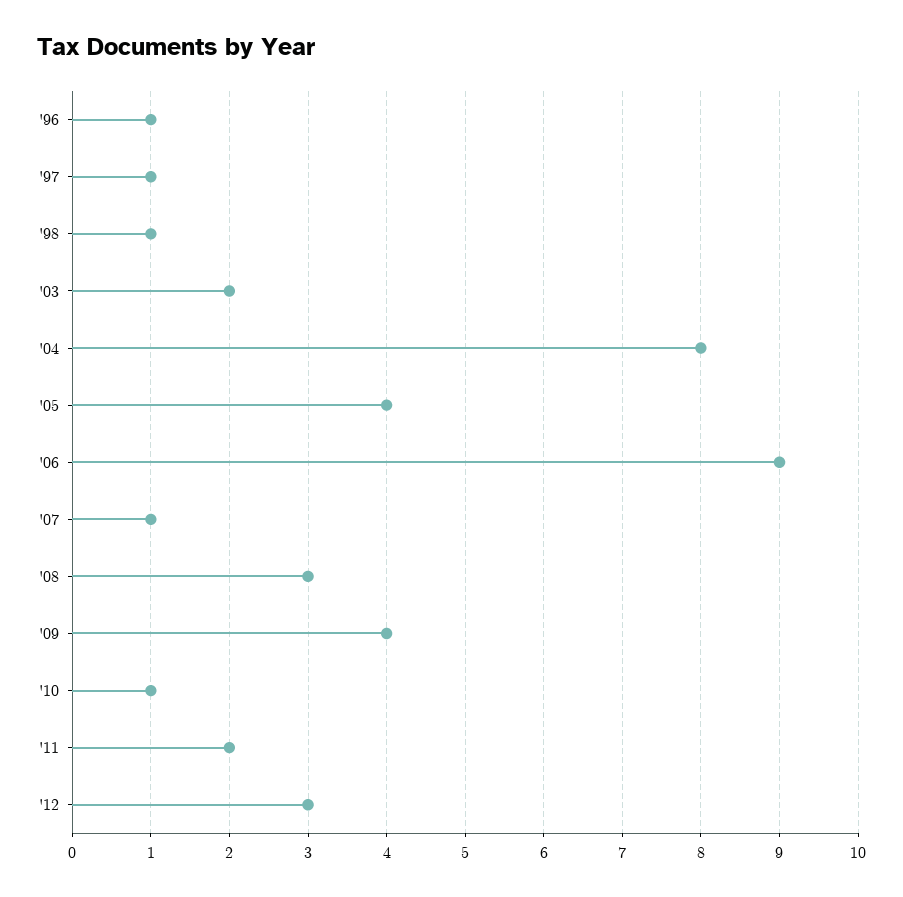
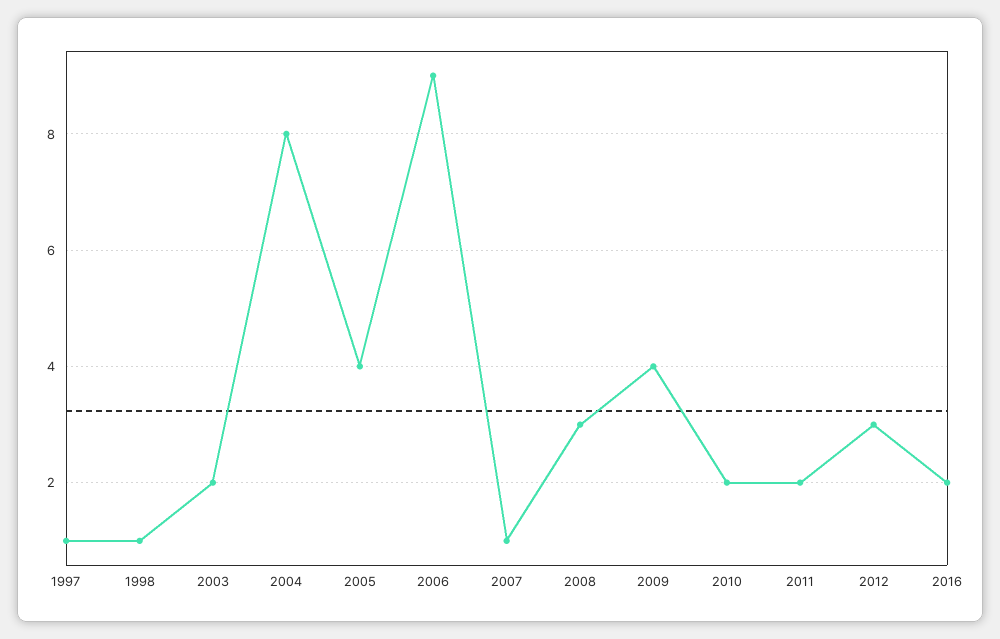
'96: 1 -> none
'10: 1 -> 2
2016: none -> 2

